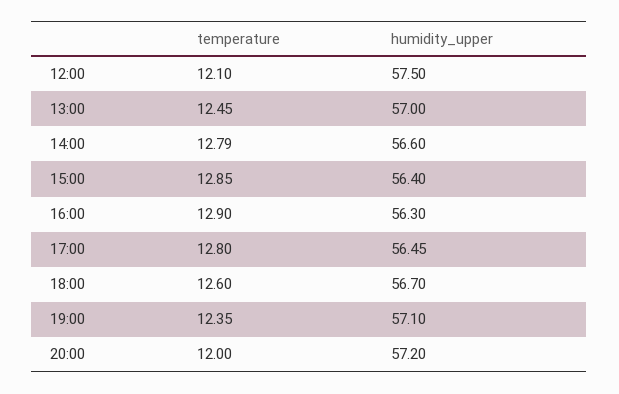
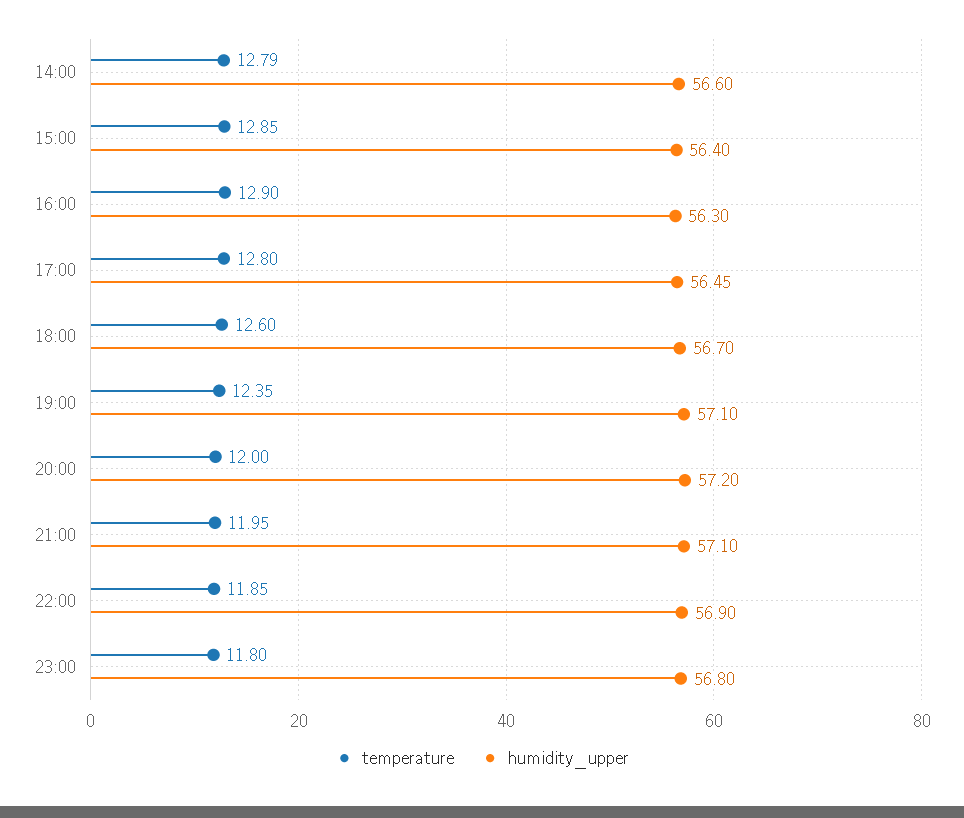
temperature, 12:00: 12.1 -> none
humidity_upper, 12:00: 57.5 -> none
temperature, 13:00: 12.45 -> none
humidity_upper, 13:00: 57 -> none
temperature, 21:00: none -> 11.95
humidity_upper, 21:00: none -> 57.1
temperature, 22:00: none -> 11.85
humidity_upper, 22:00: none -> 56.9
temperature, 23:00: none -> 11.8
humidity_upper, 23:00: none -> 56.8

